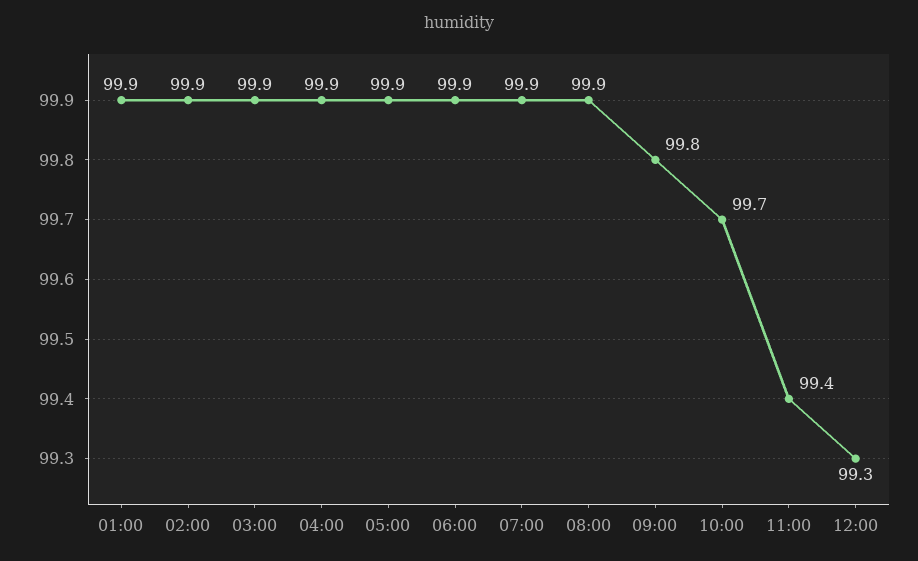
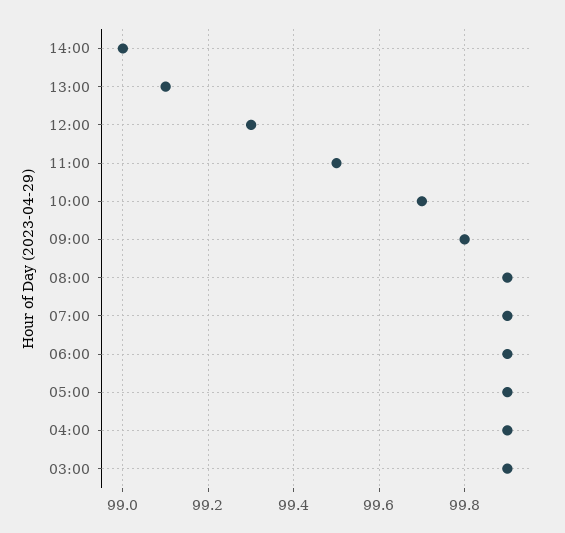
01:00: 99.9 -> none
02:00: 99.9 -> none
11:00: 99.4 -> 99.5
14:00: none -> 99
13:00: none -> 99.1

